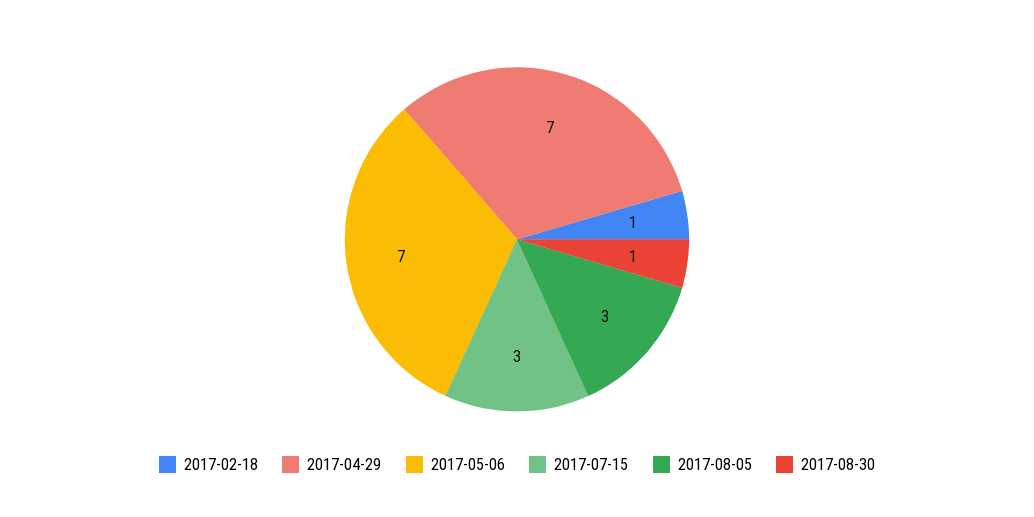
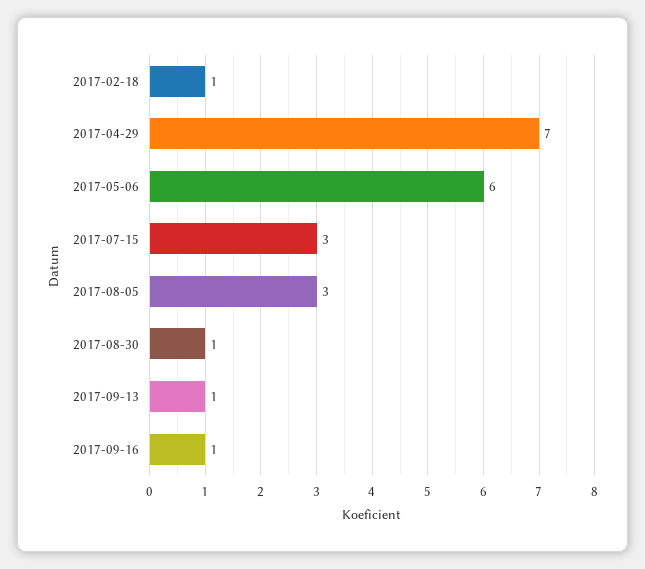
2017-05-06: 7 -> 6
2017-09-13: none -> 1
2017-09-16: none -> 1

